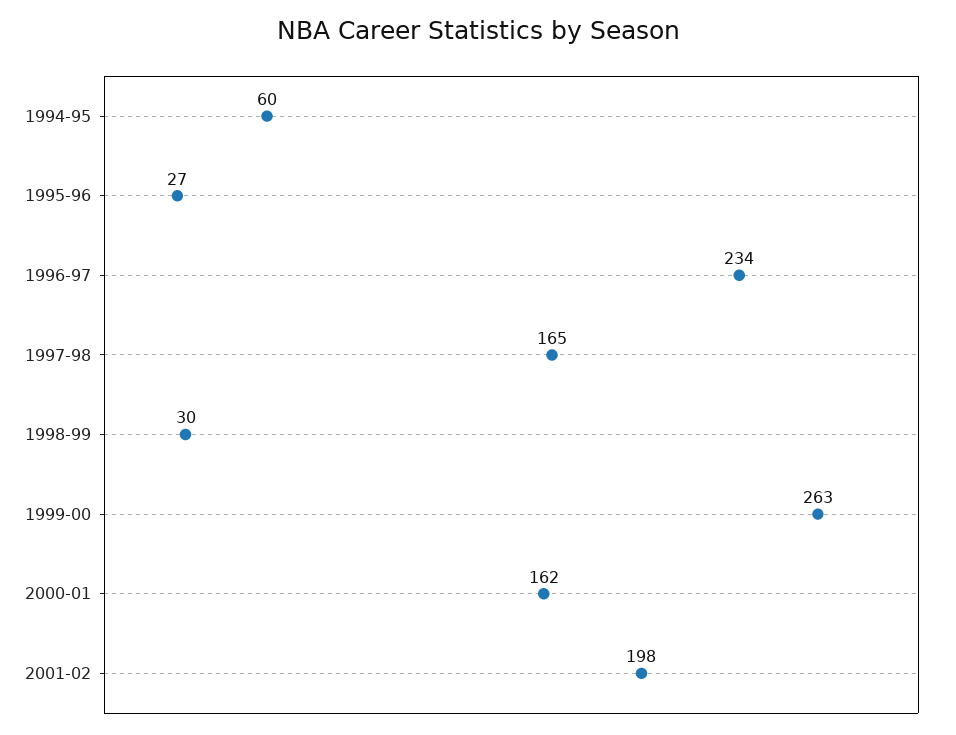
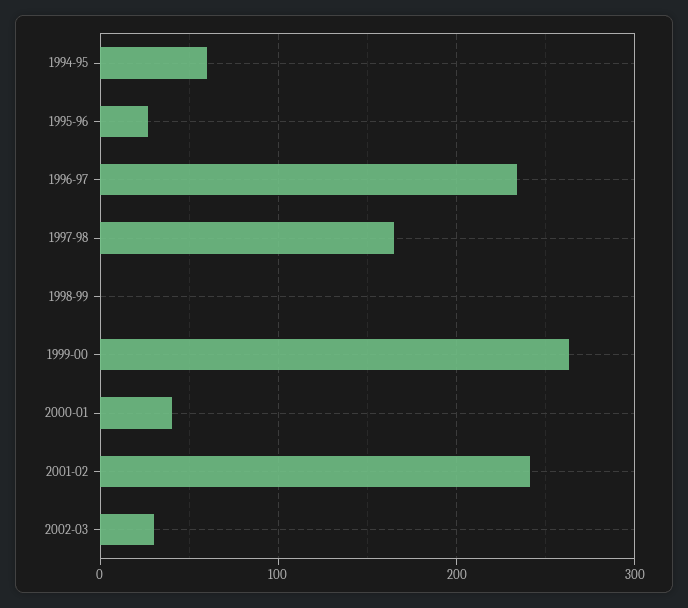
1998-99: 30 -> 0
2000-01: 162 -> 40
2001-02: 198 -> 240
2002-03: none -> 30

